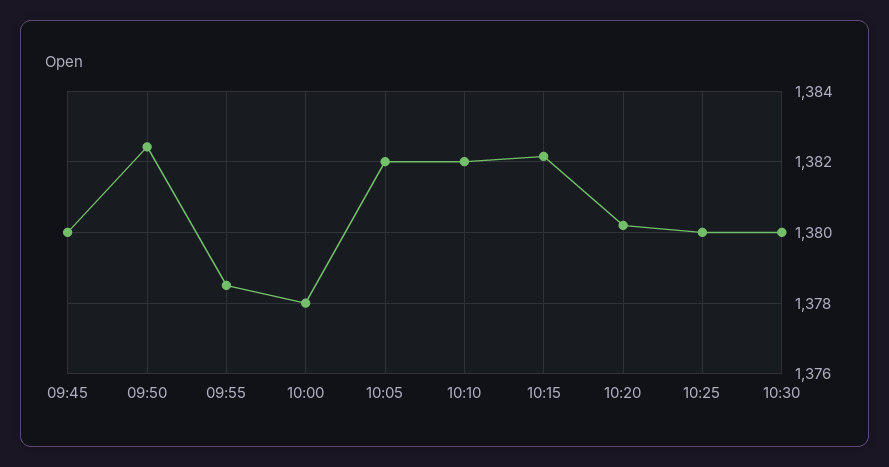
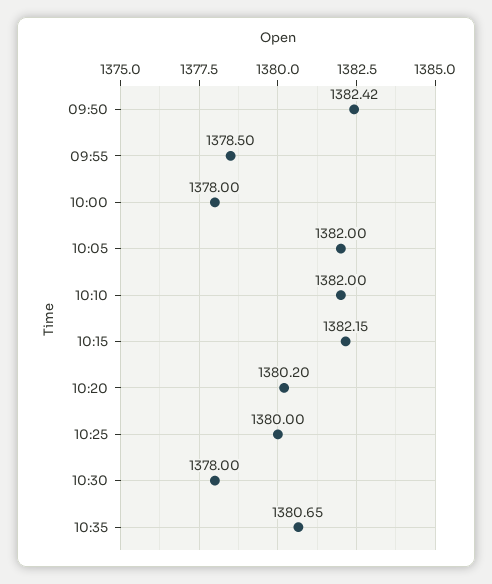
09:45: 1380 -> none
10:30: 1380 -> 1378
10:35: none -> 1380.65

